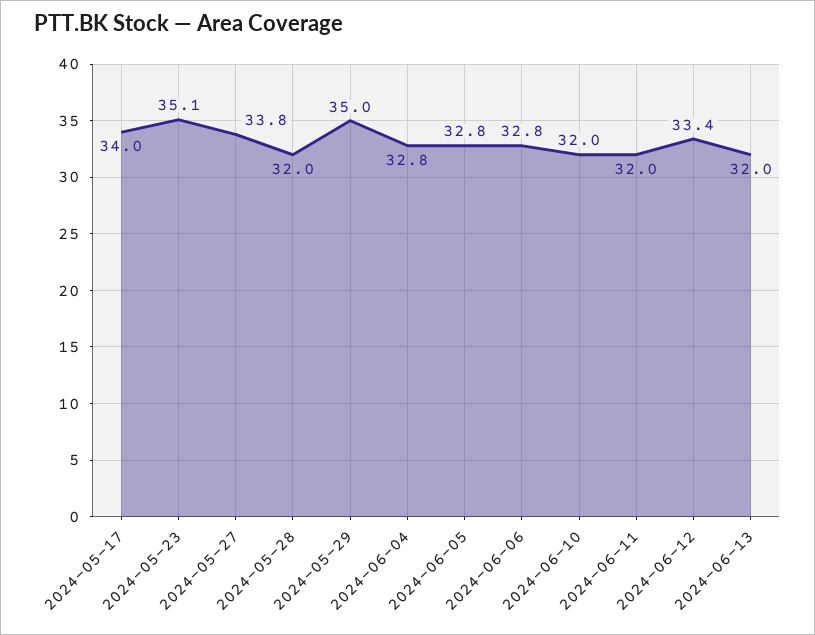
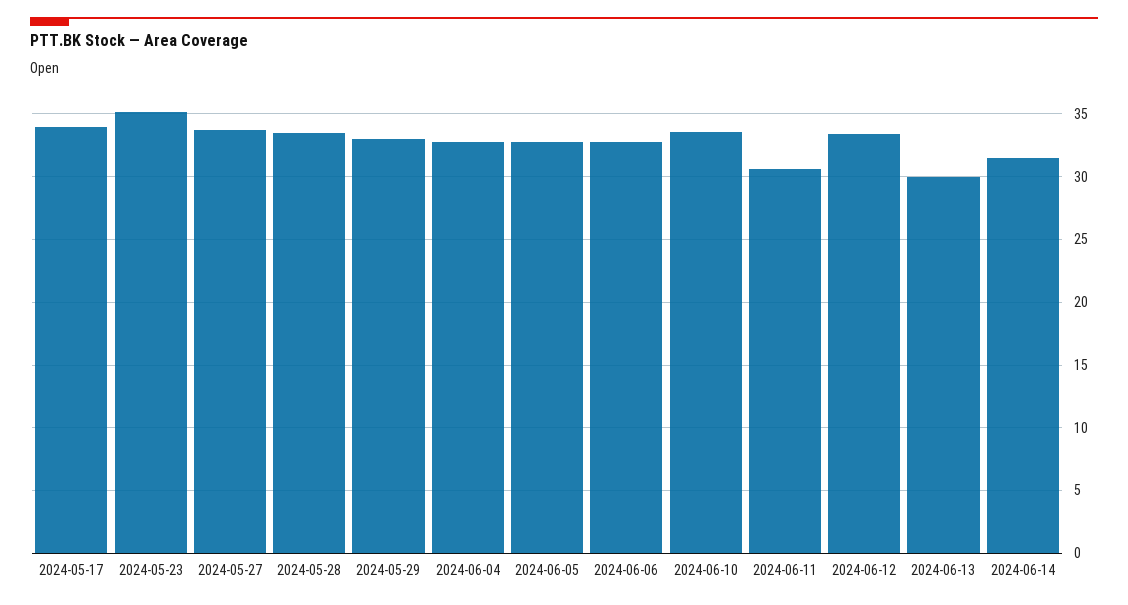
2024-05-28: 32 -> 33.5
2024-05-29: 35 -> 33
2024-06-10: 32 -> 33.5
2024-06-11: 32 -> 30.5
2024-06-13: 32 -> 30
2024-06-14: none -> 31.5

